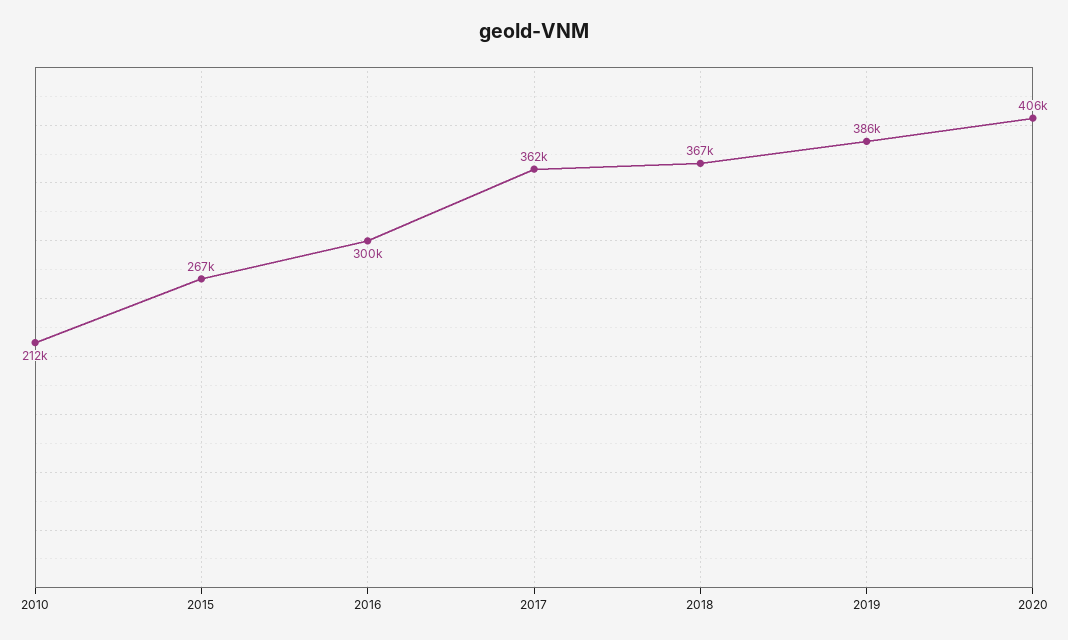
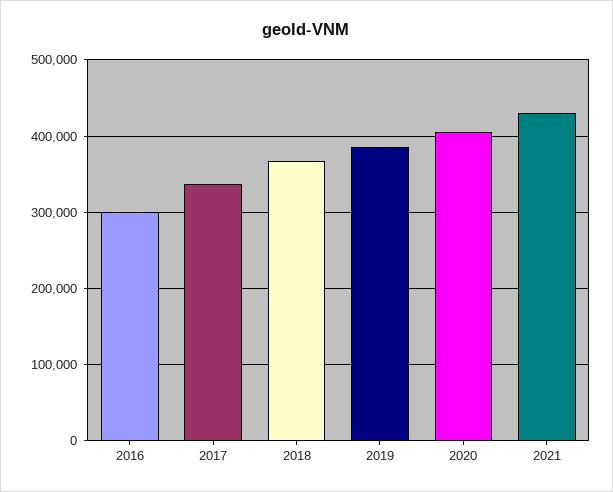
2010: 212000 -> none
2015: 267000 -> none
2017: 362000 -> 340000
2021: none -> 430000

